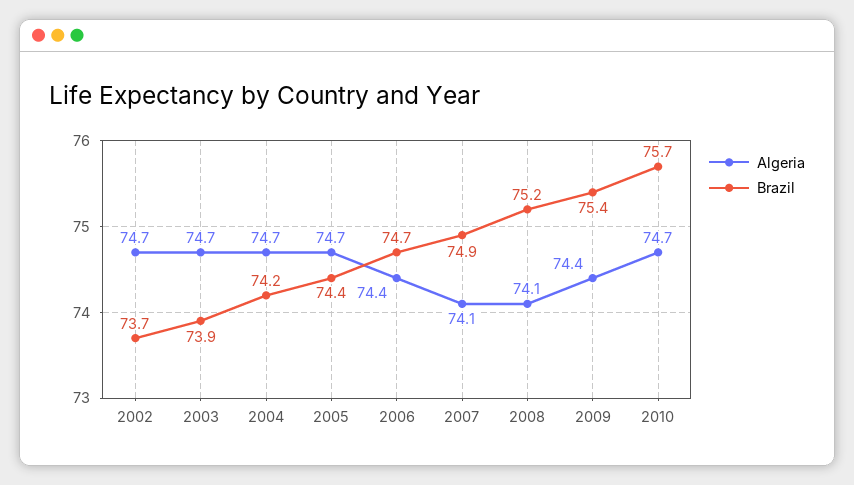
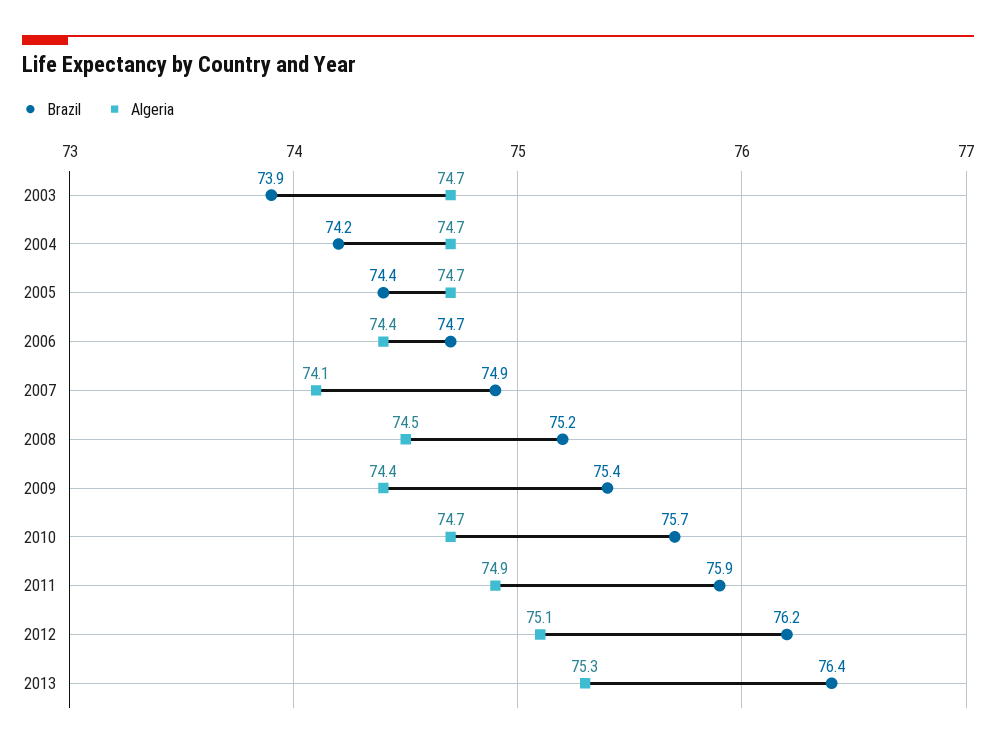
Algeria, 2002: 74.7 -> none
Brazil, 2002: 73.7 -> none
Algeria, 2008: 74.1 -> 74.5
Brazil, 2011: none -> 75.9
Algeria, 2011: none -> 74.9
Brazil, 2012: none -> 76.2
Algeria, 2012: none -> 75.1
Brazil, 2013: none -> 76.4
Algeria, 2013: none -> 75.3

